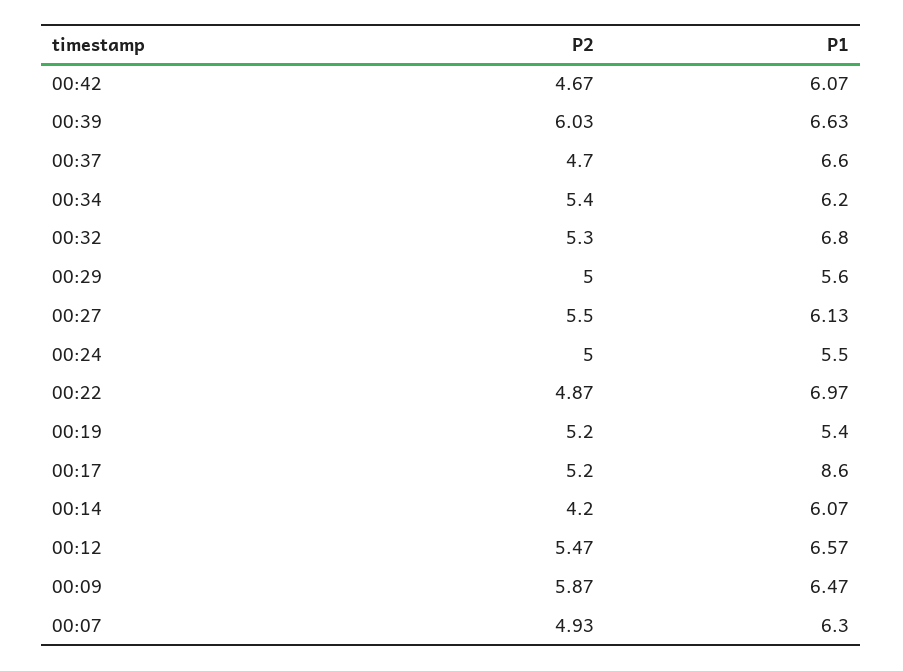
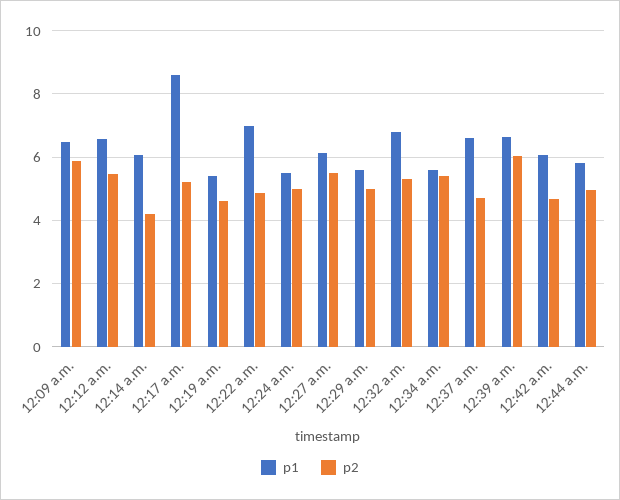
P1, 00:34: 6.2 -> 5.6
P2, 00:19: 5.2 -> 4.6
P2, 00:07: 4.93 -> none
P1, 00:07: 6.3 -> none
P1, 12:44 a.m.: none -> 5.8
P2, 12:44 a.m.: none -> 5

